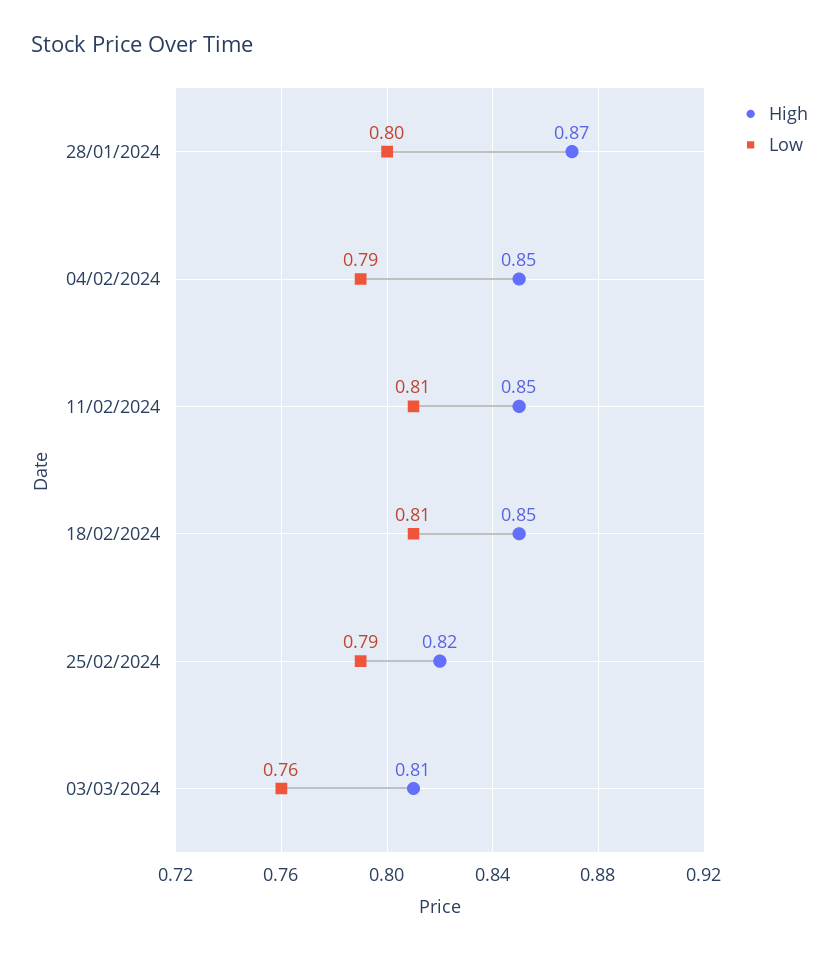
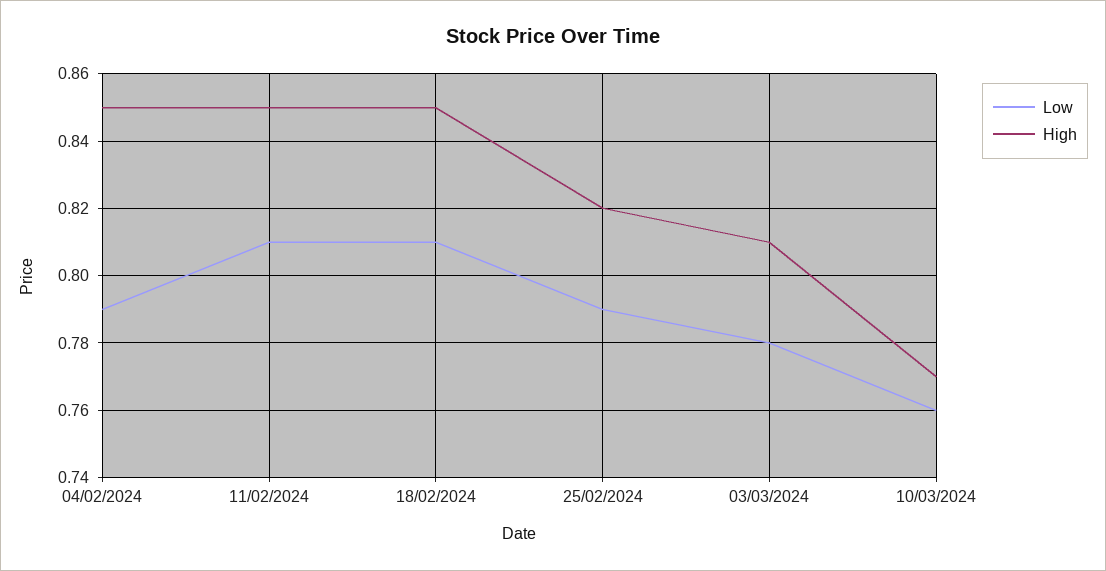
High, 28/01/2024: 0.87 -> none
Low, 28/01/2024: 0.8 -> none
Low, 03/03/2024: 0.76 -> 0.78
Low, 10/03/2024: none -> 0.76
High, 10/03/2024: none -> 0.77

